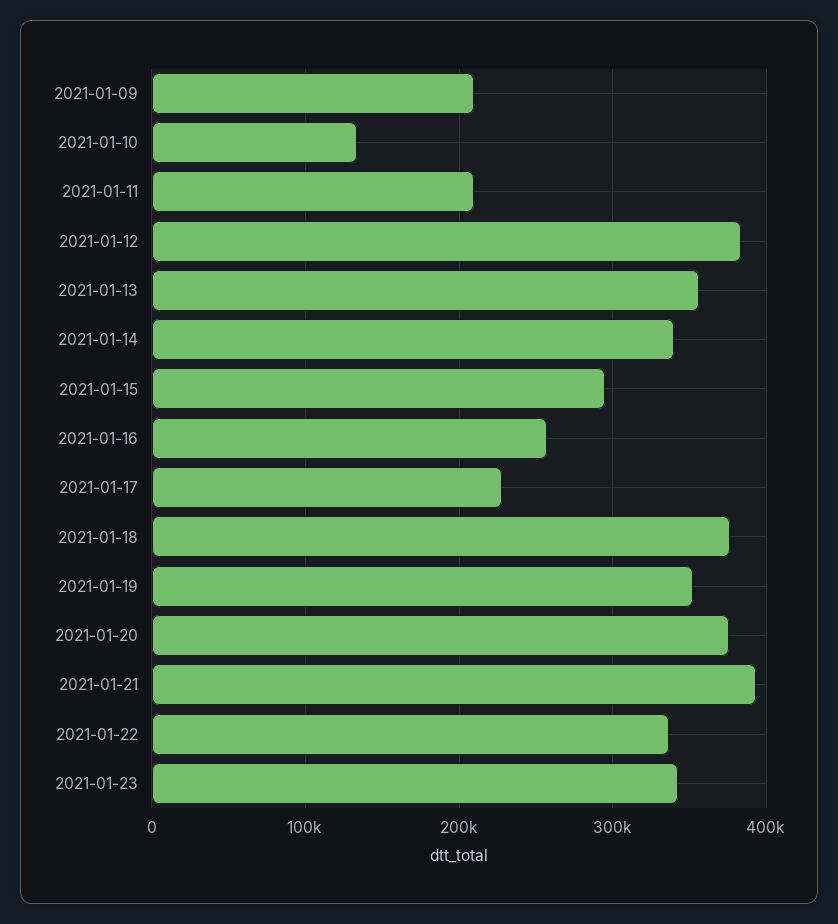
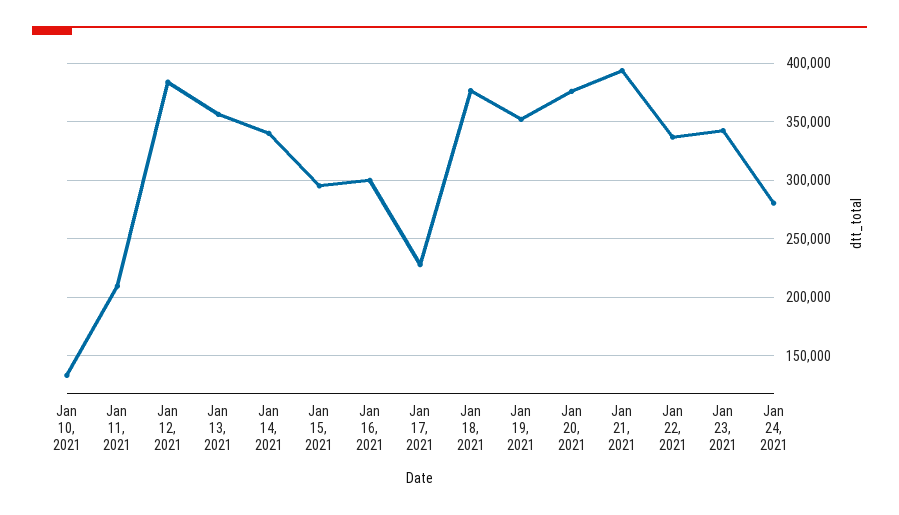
2021-01-09: 210000 -> none
2021-01-16: 260000 -> 300000
Jan 24, 2021: none -> 280000

